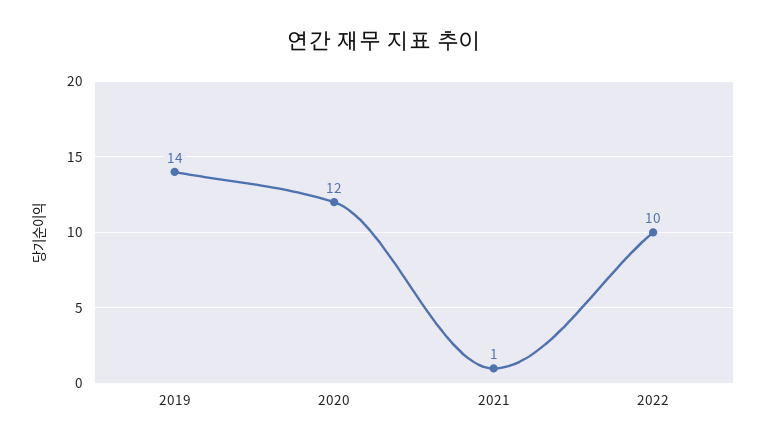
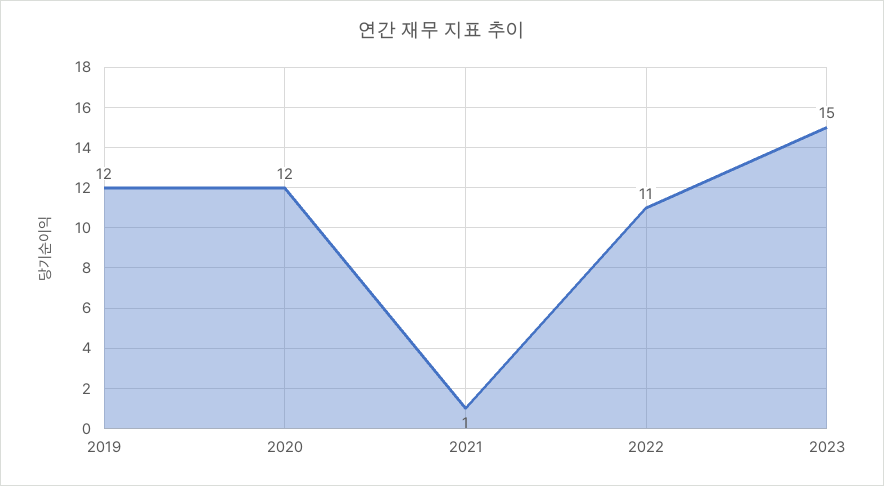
2019: 14 -> 12
2022: 10 -> 11
2023: none -> 15

